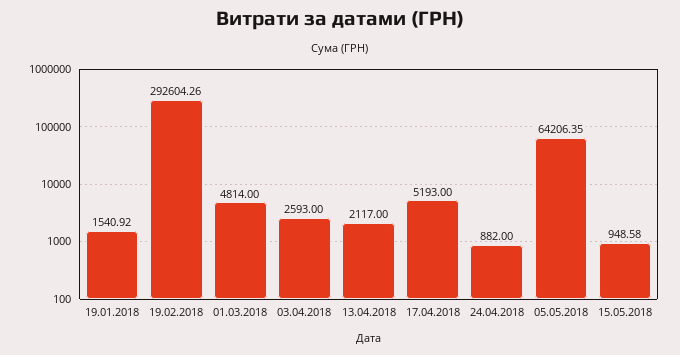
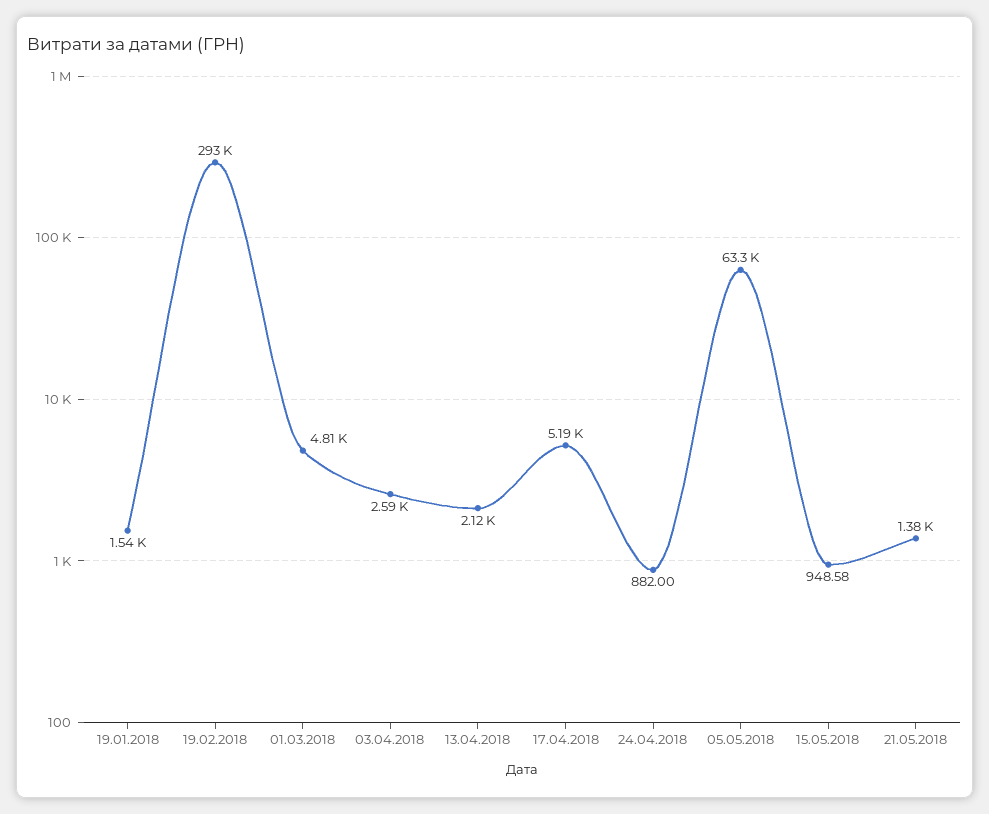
05.05.2018: 64206.35 -> 63300
21.05.2018: none -> 1380

